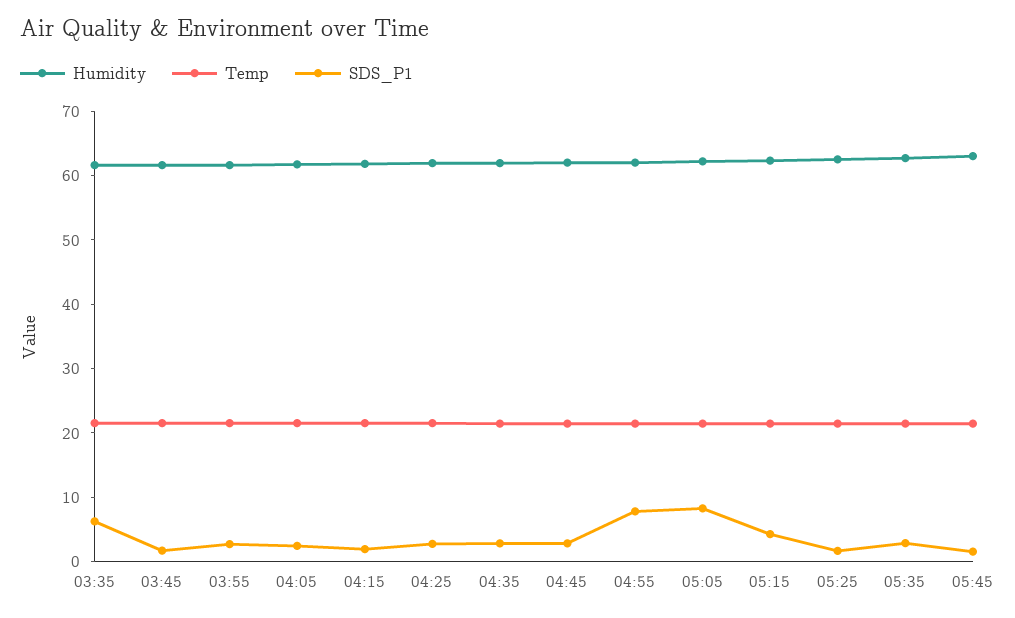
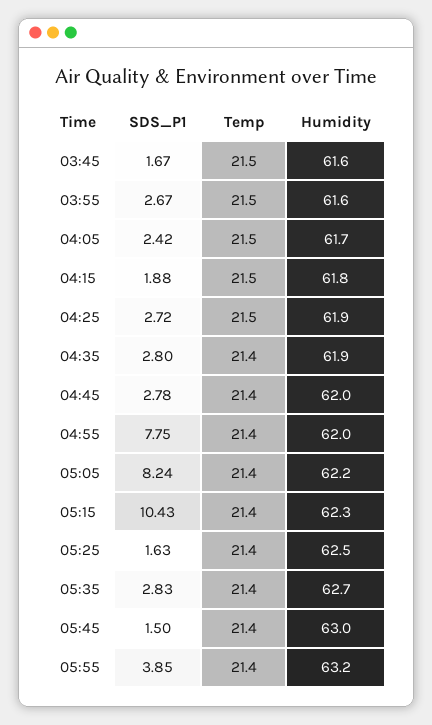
Humidity, 03:35: 62 -> none
Temp, 03:35: 22 -> none
SDS_P1, 03:35: 6 -> none
SDS_P1, 05:15: 4 -> 10.43
SDS_P1, 05:55: none -> 3.85
Temp, 05:55: none -> 21.4
Humidity, 05:55: none -> 63.2

